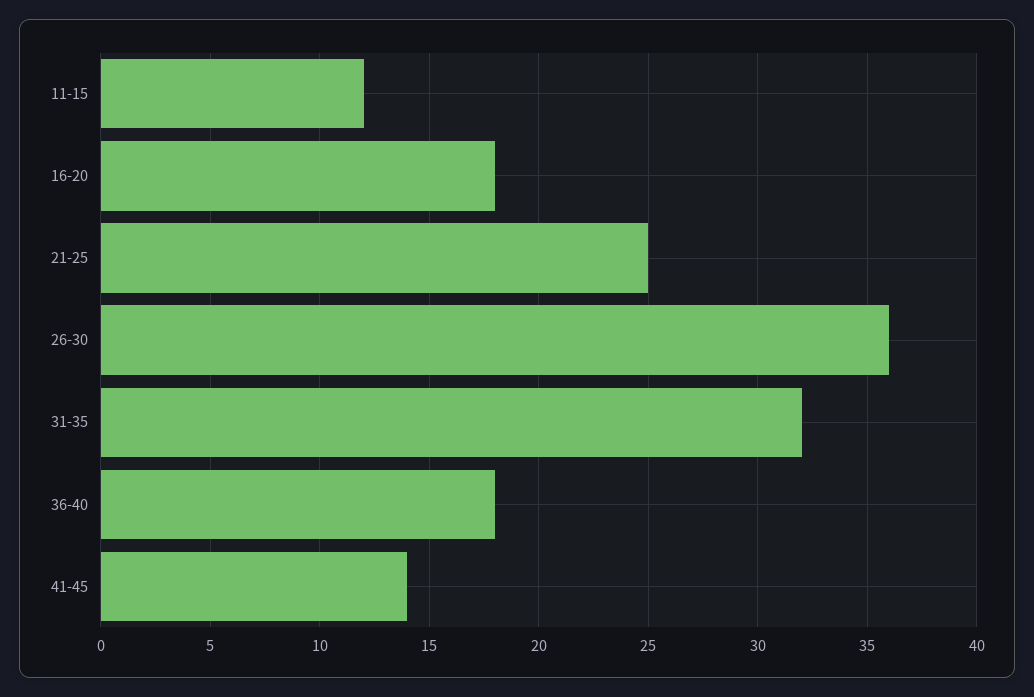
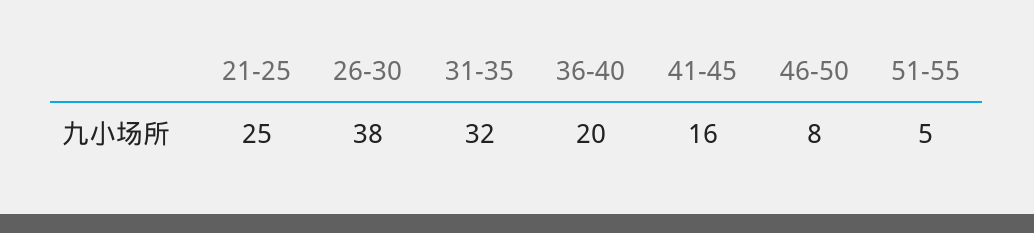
11-15: 12 -> none
16-20: 18 -> none
26-30: 36 -> 38
36-40: 18 -> 20
41-45: 14 -> 16
46-50: none -> 8
51-55: none -> 5

